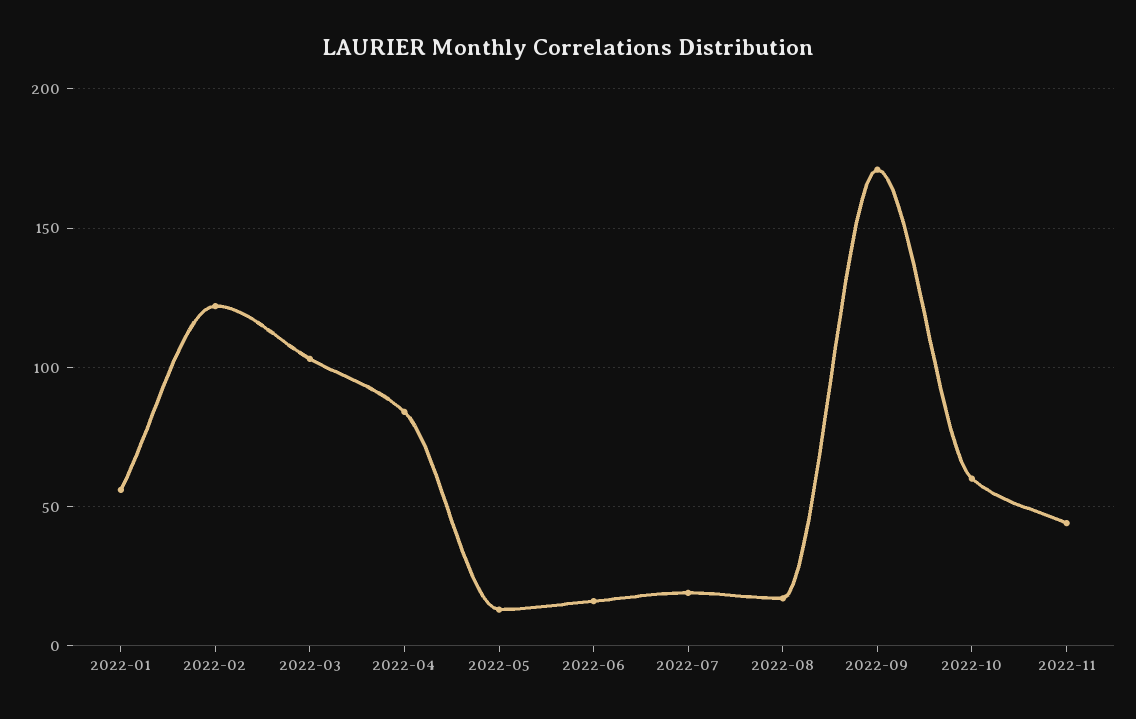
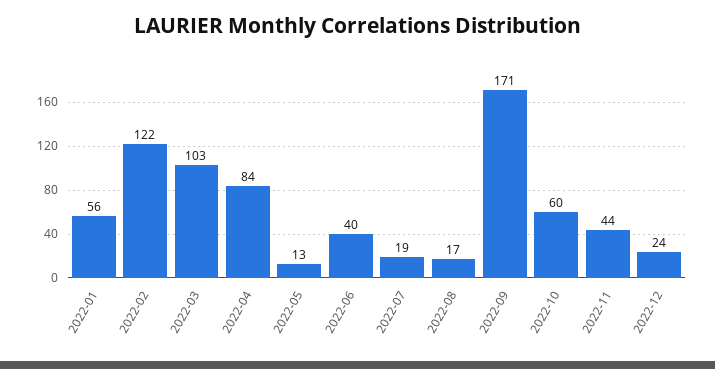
2022-06: 15 -> 40
2022-12: none -> 24

